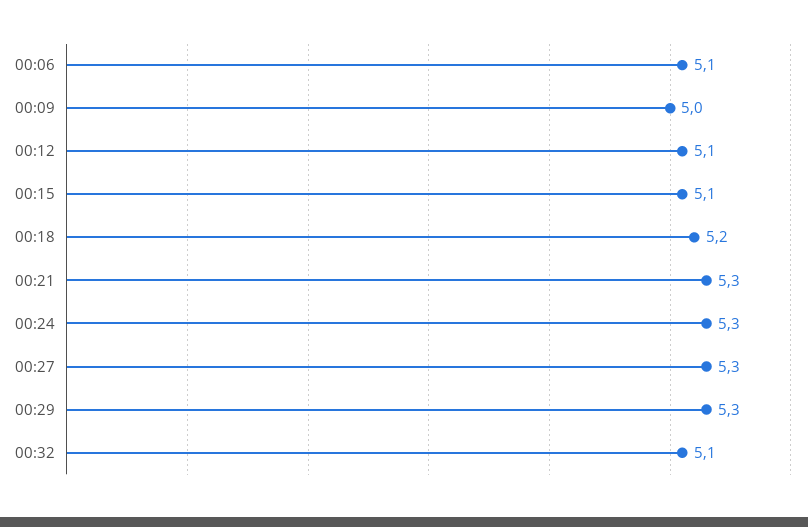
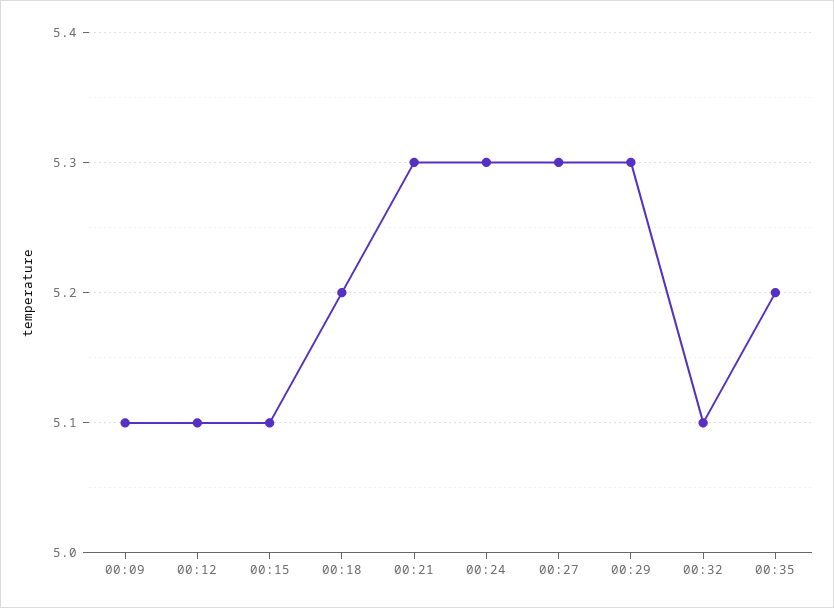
00:06: 5.1 -> none
00:09: 5 -> 5.1
00:35: none -> 5.2

